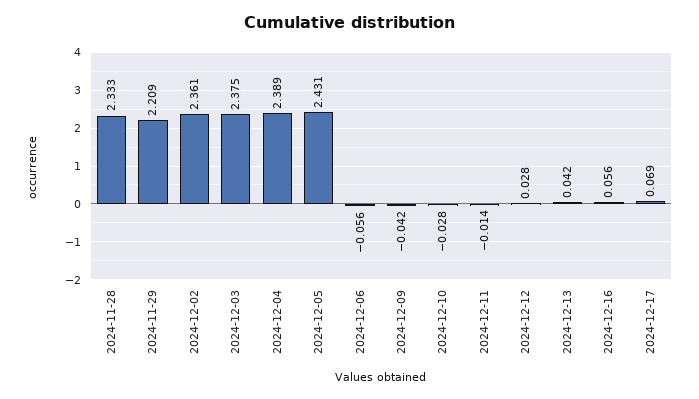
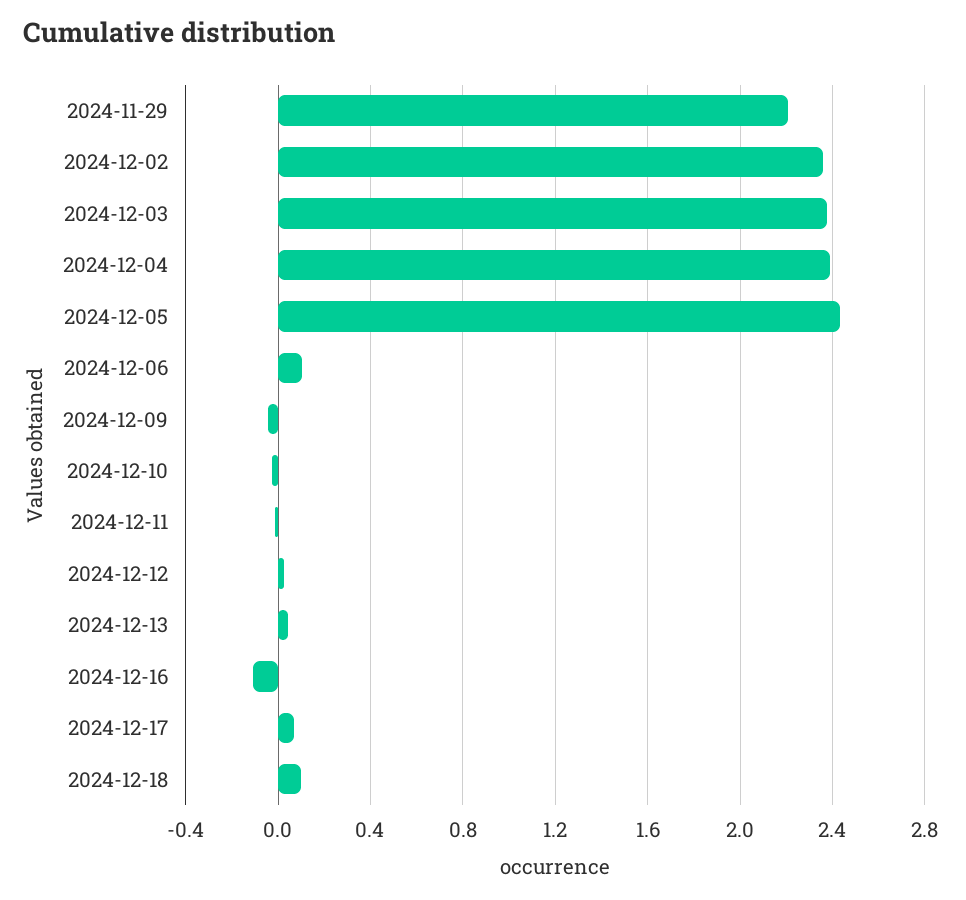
2024-11-28: 2.333 -> none
2024-12-06: -0.056 -> 0.1
2024-12-16: 0.056 -> -0.1
2024-12-18: none -> 0.1

